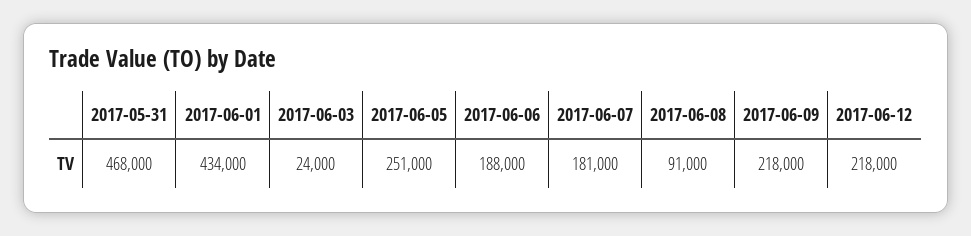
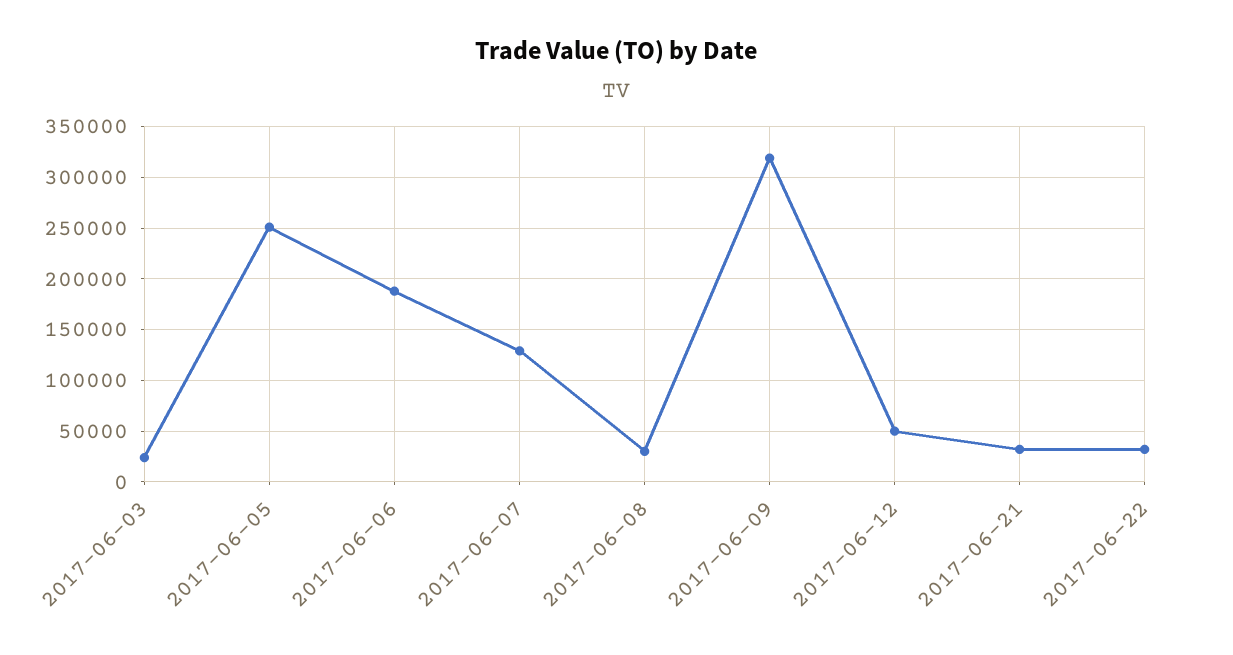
2017-05-31: 468000 -> none
2017-06-01: 434000 -> none
2017-06-07: 181000 -> 130000
2017-06-08: 91000 -> 30000
2017-06-09: 218000 -> 320000
2017-06-12: 218000 -> 50000
2017-06-21: none -> 30000
2017-06-22: none -> 30000

